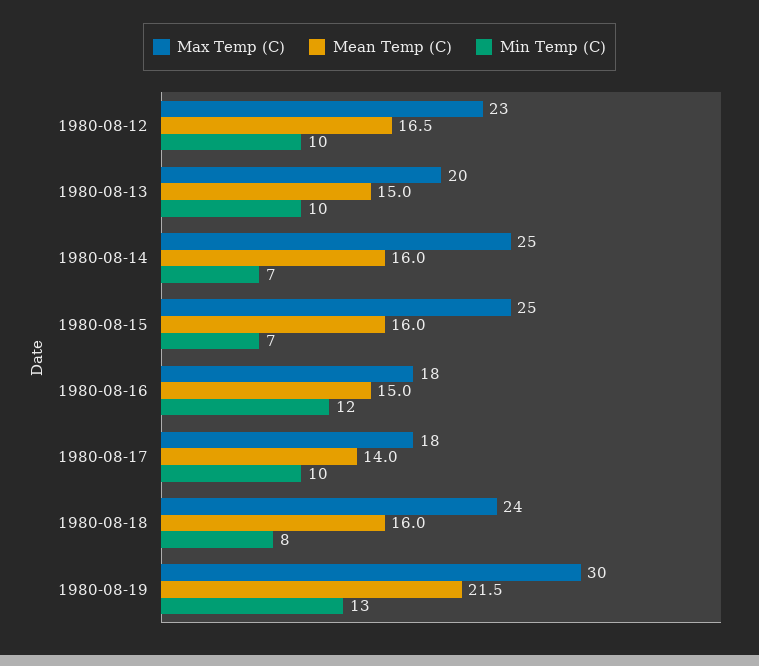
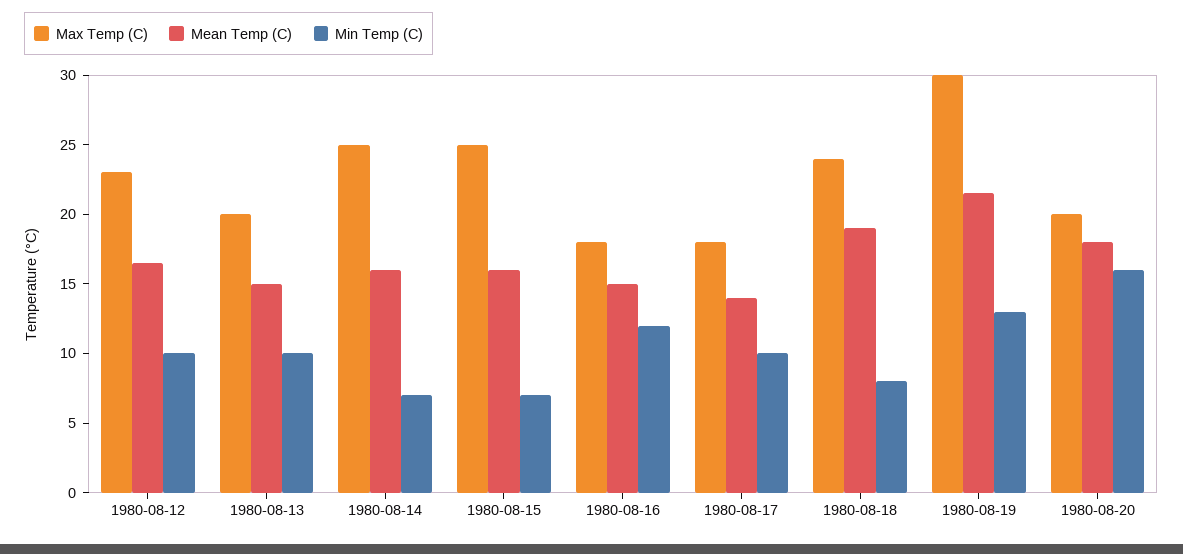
Mean Temp (C), 1980-08-18: 16 -> 19
Max Temp (C), 1980-08-20: none -> 20
Mean Temp (C), 1980-08-20: none -> 18
Min Temp (C), 1980-08-20: none -> 16

